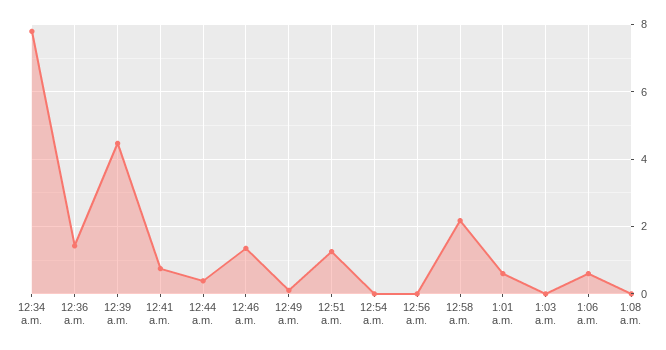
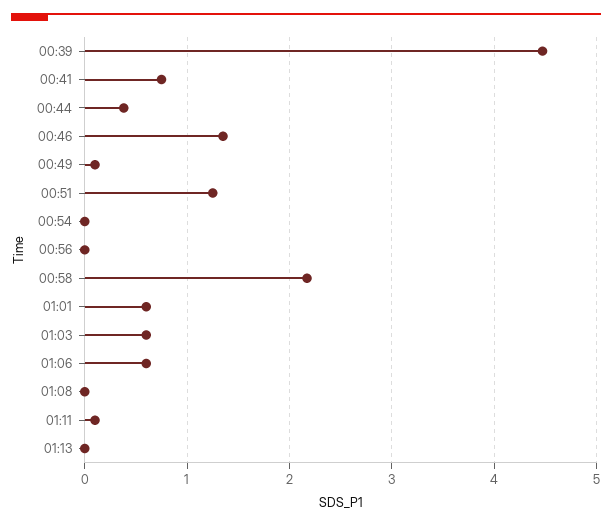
12:34 a.m.: 7.8 -> none
12:36 a.m.: 1.4 -> none
1:03 a.m.: 0 -> 0.6
01:11: none -> 0.1
01:13: none -> 0

